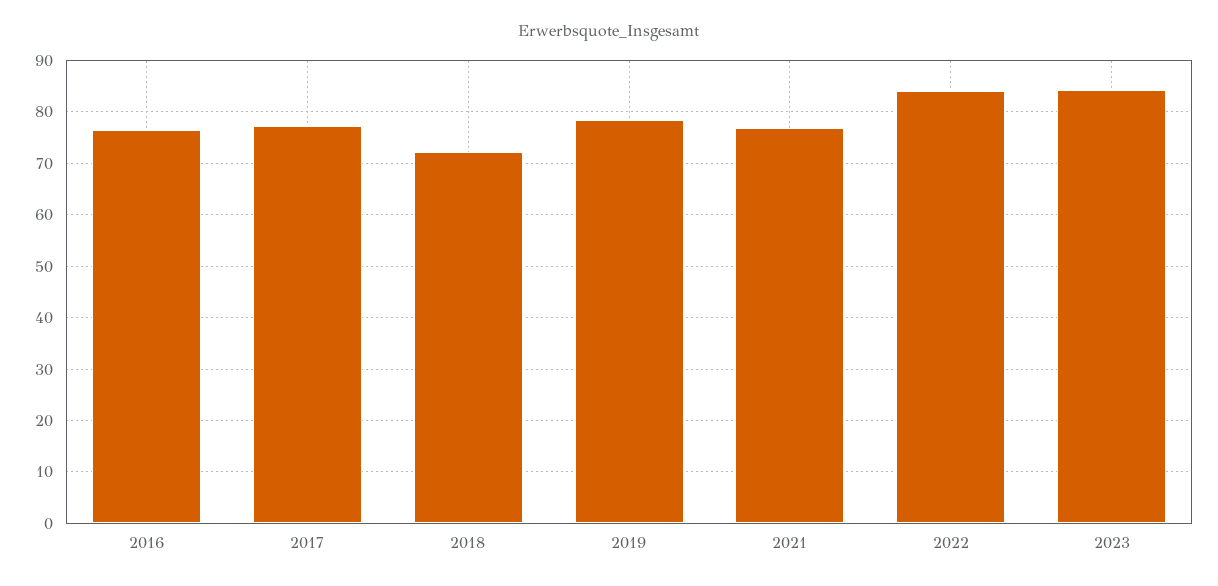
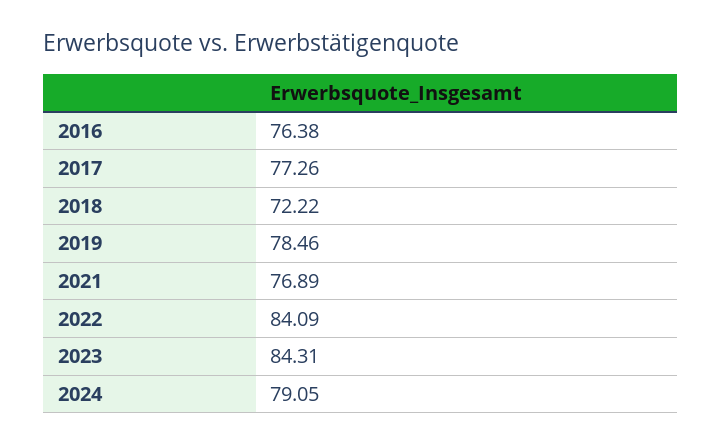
2024: none -> 79.05

